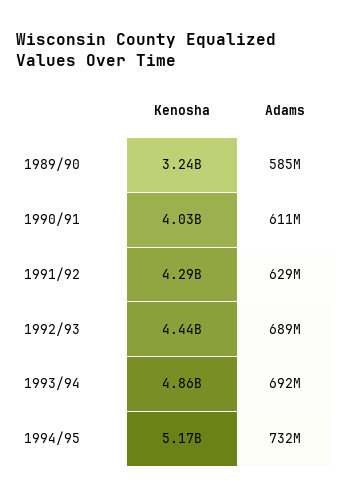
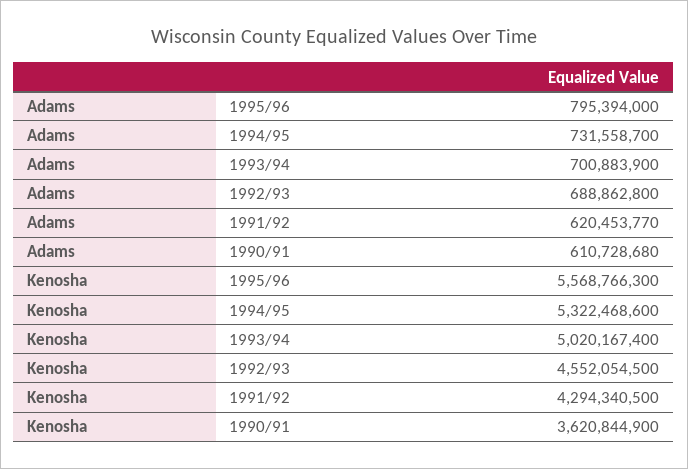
Kenosha, 1989/90: 3240000000 -> none
Adams, 1989/90: 585000000 -> none
Kenosha, 1990/91: 4030000000 -> 3620844900
Adams, 1991/92: 629000000 -> 620453770
Kenosha, 1992/93: 4440000000 -> 4552054500
Kenosha, 1993/94: 4860000000 -> 5020167400
Adams, 1993/94: 692000000 -> 700883900
Kenosha, 1994/95: 5170000000 -> 5322468600
Adams, 1995/96: none -> 795394000
Kenosha, 1995/96: none -> 5568766300

